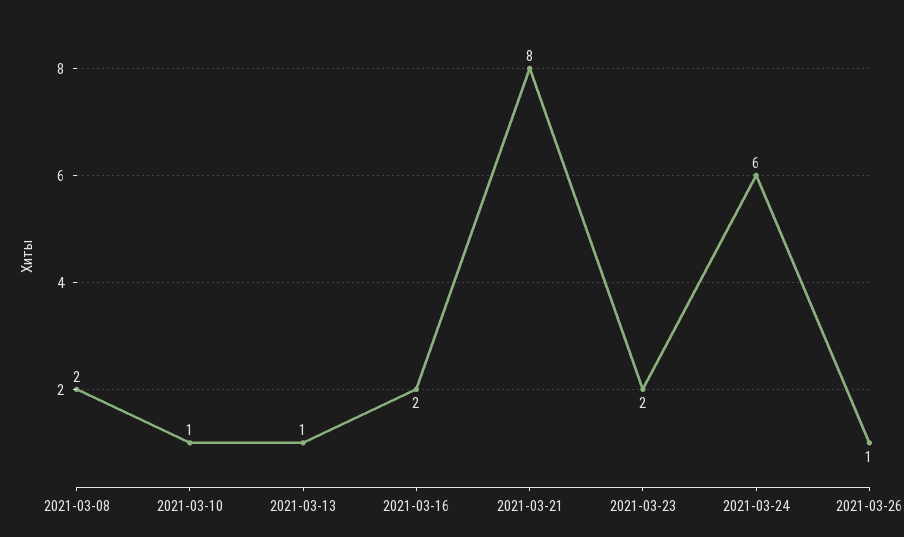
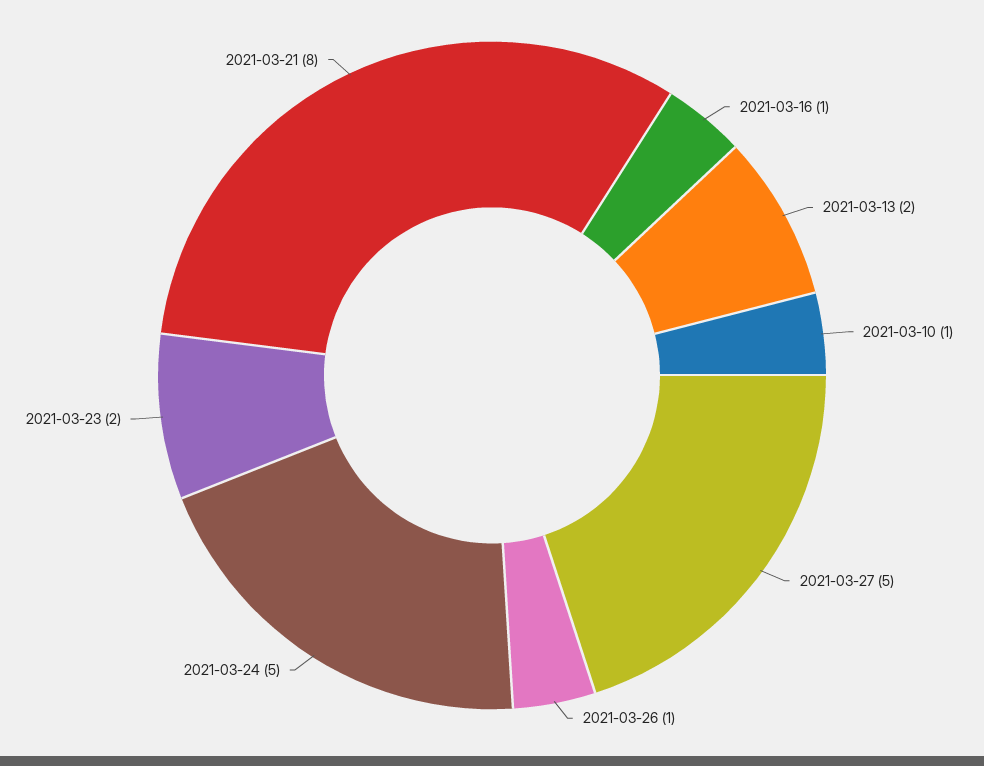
2021-03-08: 2 -> none
2021-03-13: 1 -> 2
2021-03-16: 2 -> 1
2021-03-24: 6 -> 5
2021-03-27: none -> 5

